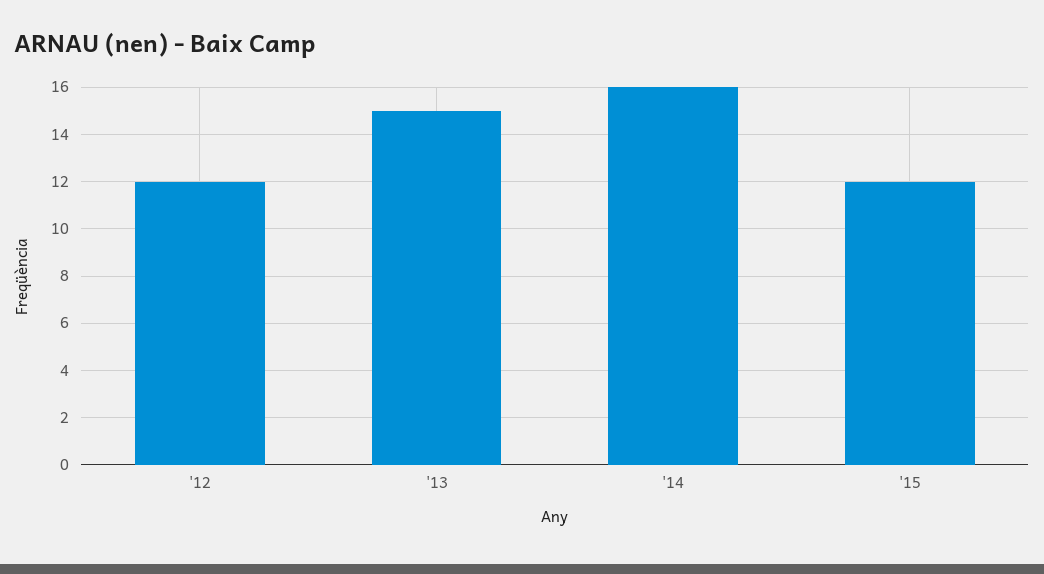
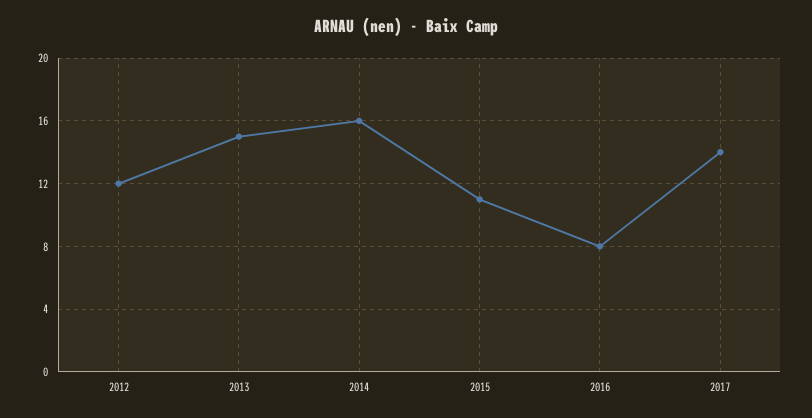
'15: 12 -> 11
2016: none -> 8
2017: none -> 14

